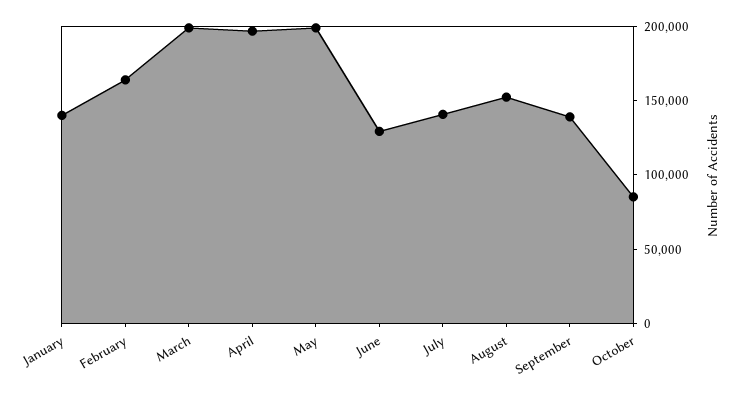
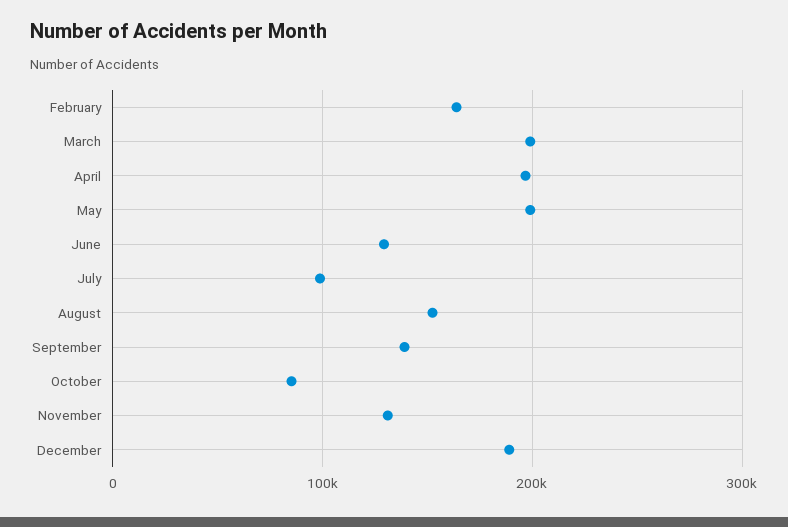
January: 140000 -> none
July: 140000 -> 100000
November: none -> 130000
December: none -> 190000

